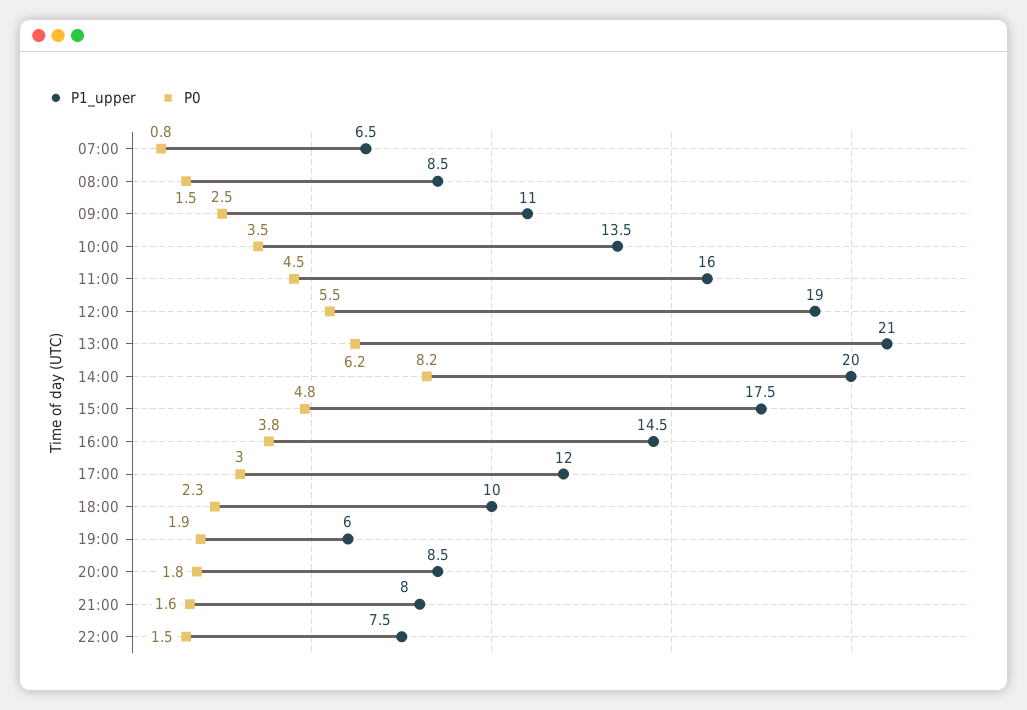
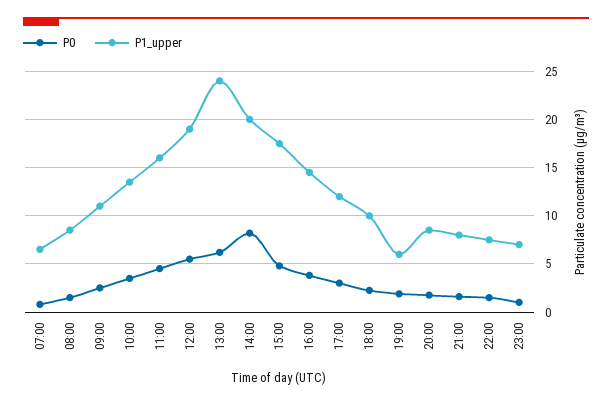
P1_upper, 13:00: 21 -> 24
P0, 23:00: none -> 1
P1_upper, 23:00: none -> 7

